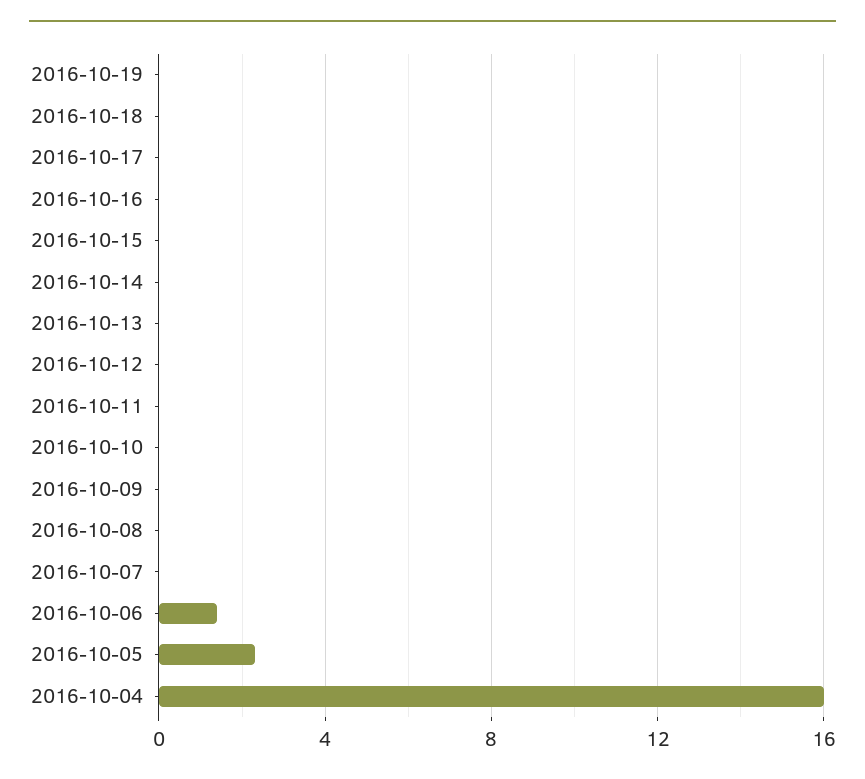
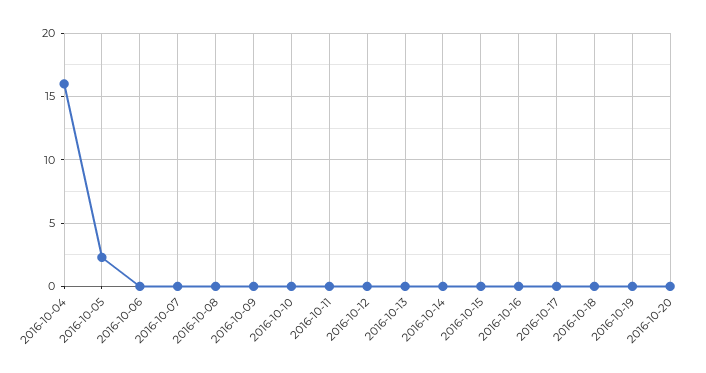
2016-10-06: 1.5 -> 0
2016-10-20: none -> 0

